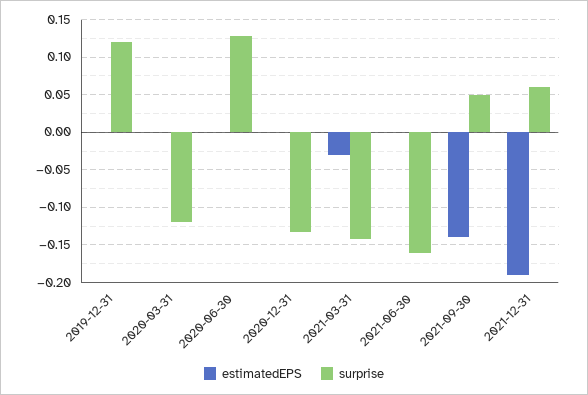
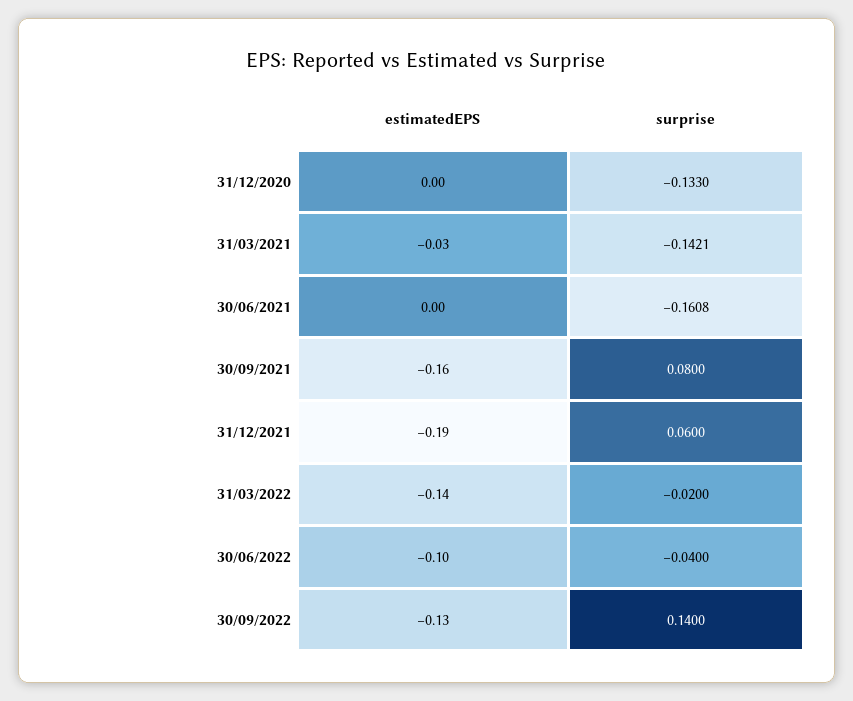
estimatedEPS, 2019-12-31: 0 -> none
surprise, 2019-12-31: 0.12 -> none
estimatedEPS, 2020-03-31: 0 -> none
surprise, 2020-03-31: -0.12 -> none
estimatedEPS, 2020-06-30: 0 -> none
surprise, 2020-06-30: 0.13 -> none
estimatedEPS, 2021-09-30: -0.14 -> -0.16
surprise, 2021-09-30: 0.05 -> 0.08
estimatedEPS, 31/03/2022: none -> -0.14
surprise, 31/03/2022: none -> -0.02
estimatedEPS, 30/06/2022: none -> -0.1
surprise, 30/06/2022: none -> -0.04
estimatedEPS, 30/09/2022: none -> -0.13
surprise, 30/09/2022: none -> 0.14

